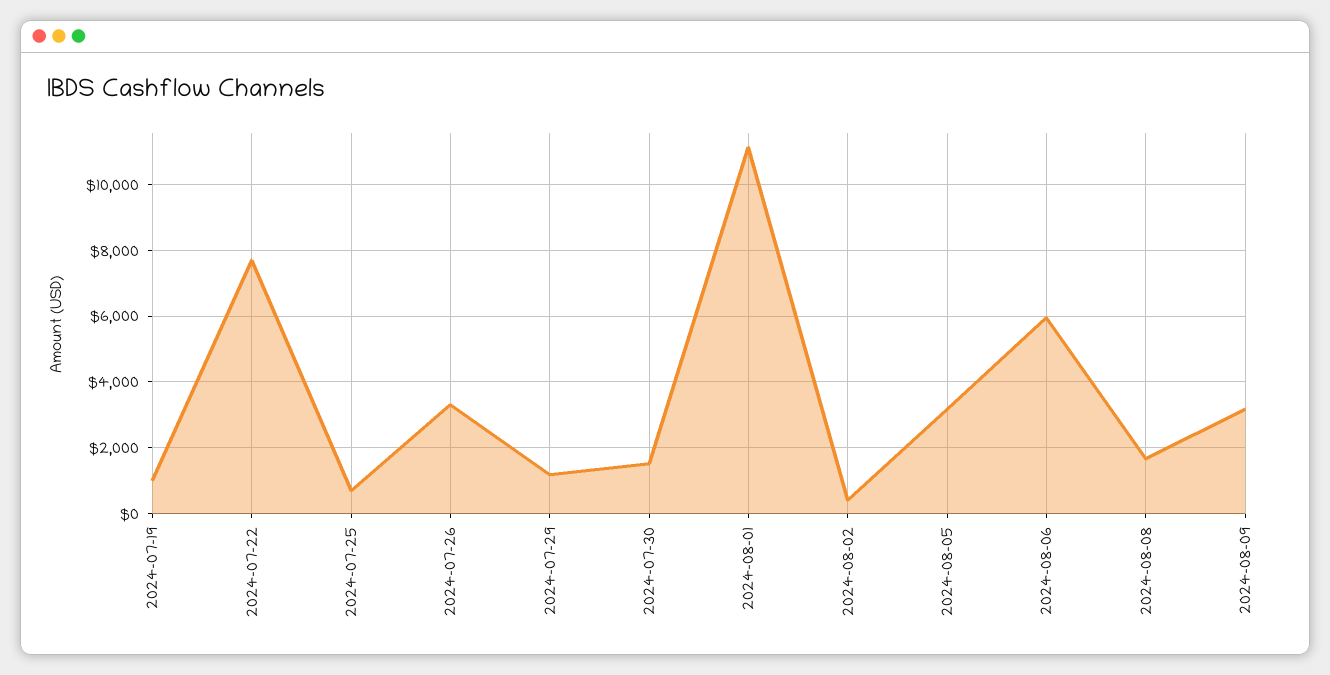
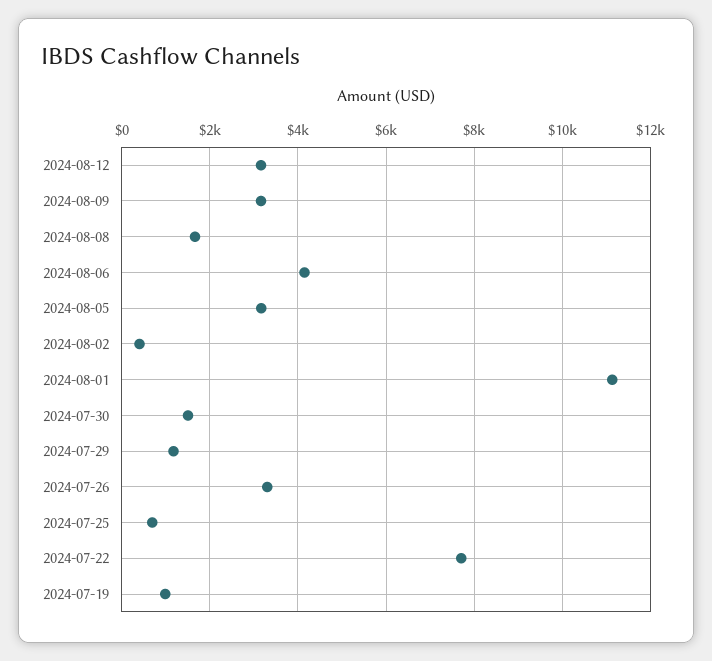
2024-08-06: 6000 -> 4200
2024-08-12: none -> 3200

